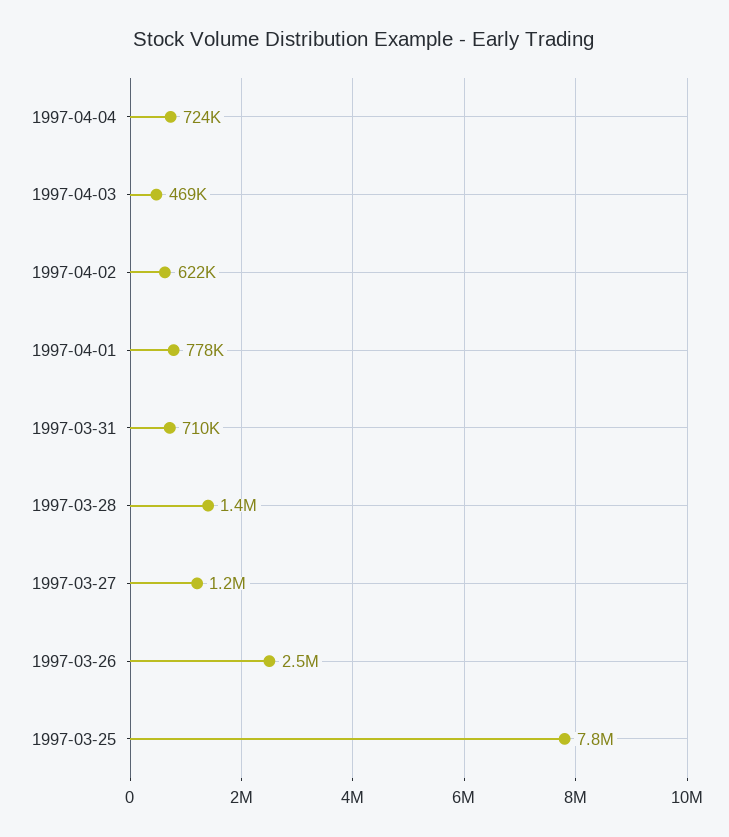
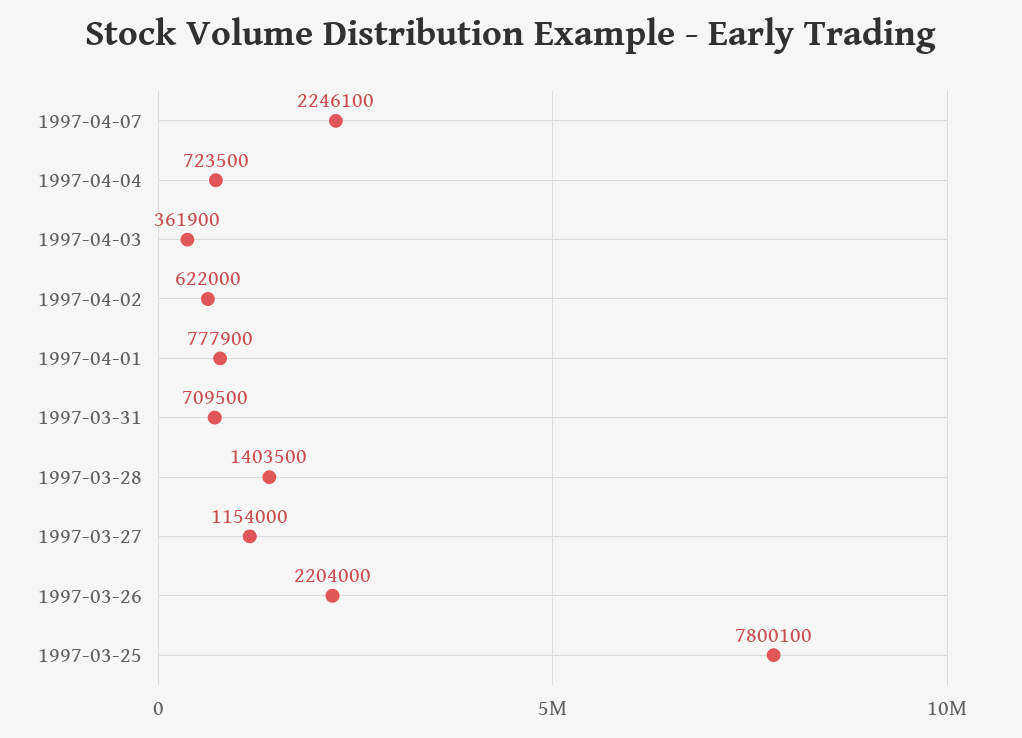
1997-04-03: 469000 -> 361900
1997-03-26: 2500000 -> 2204000
1997-04-07: none -> 2246100

